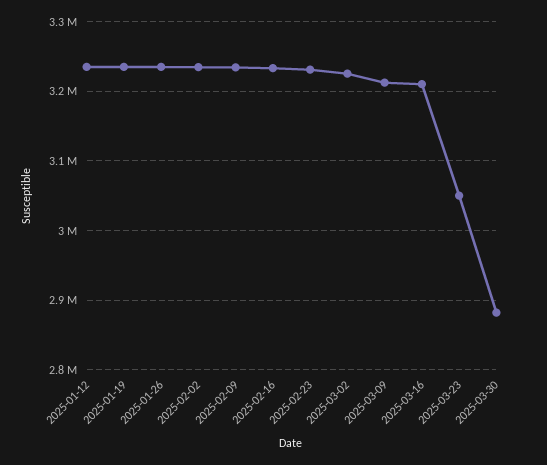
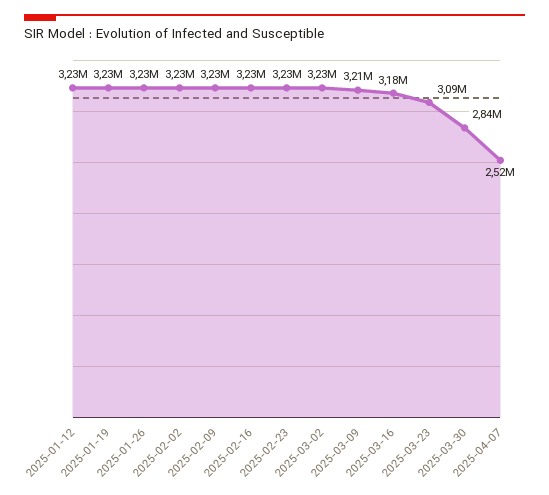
2025-03-16: 3210000 -> 3180000
2025-03-23: 3050000 -> 3090000
2025-03-30: 2880000 -> 2840000
2025-04-07: none -> 2520000

